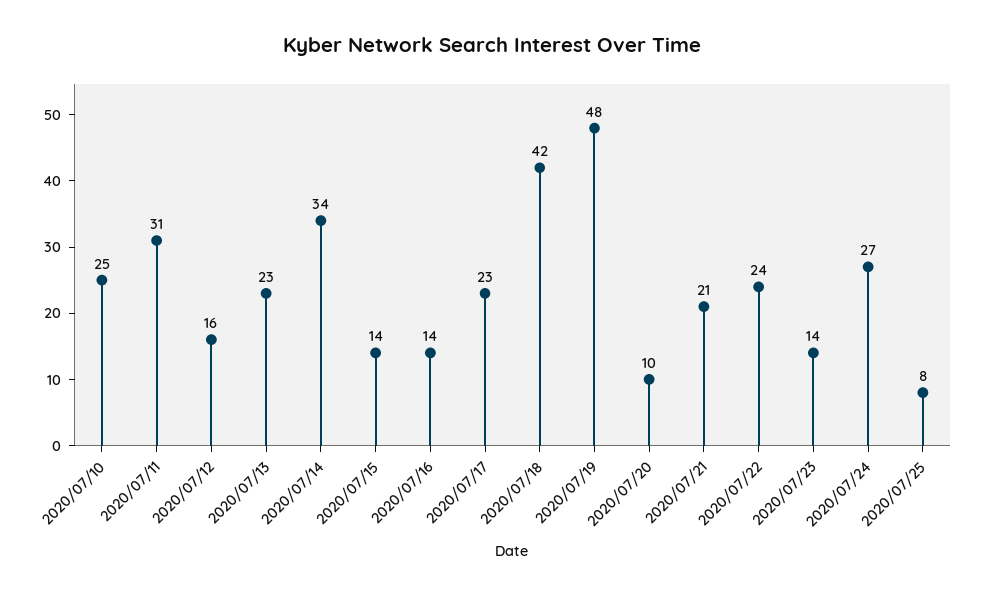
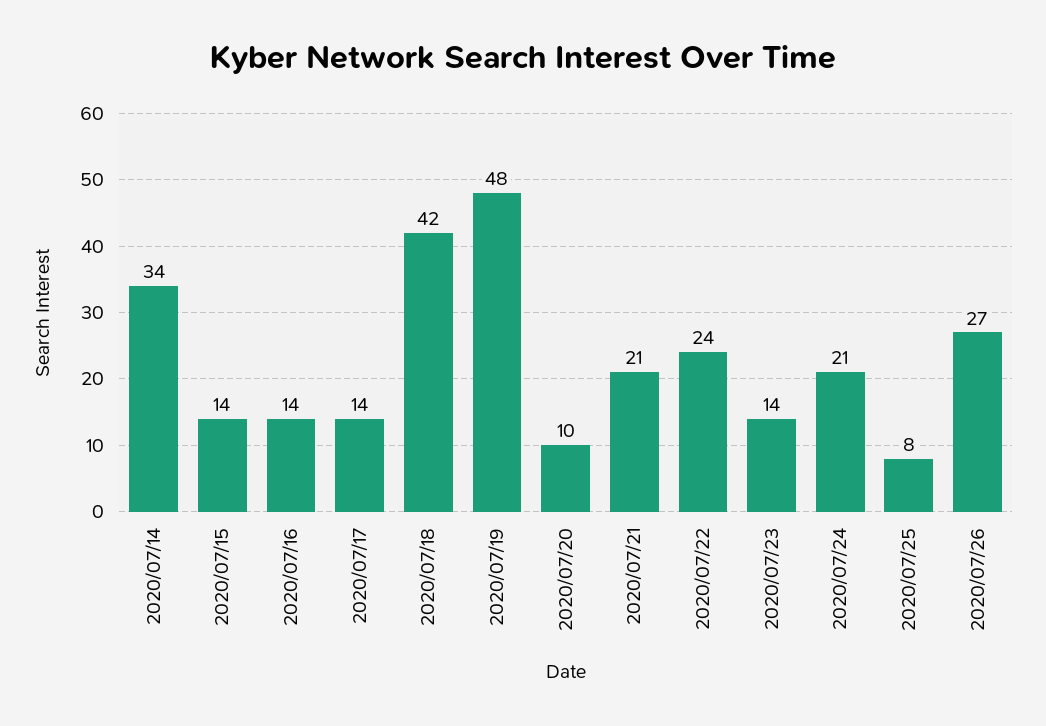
2020/07/10: 25 -> none
2020/07/11: 31 -> none
2020/07/12: 16 -> none
2020/07/13: 23 -> none
2020/07/17: 23 -> 14
2020/07/24: 27 -> 21
2020/07/26: none -> 27

